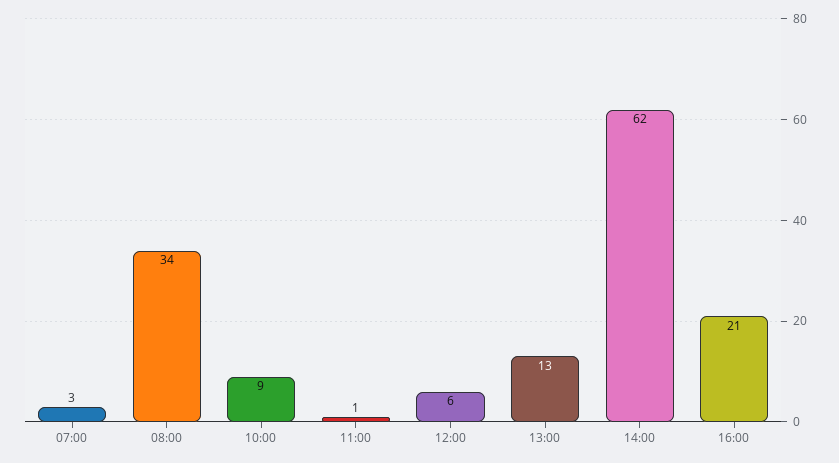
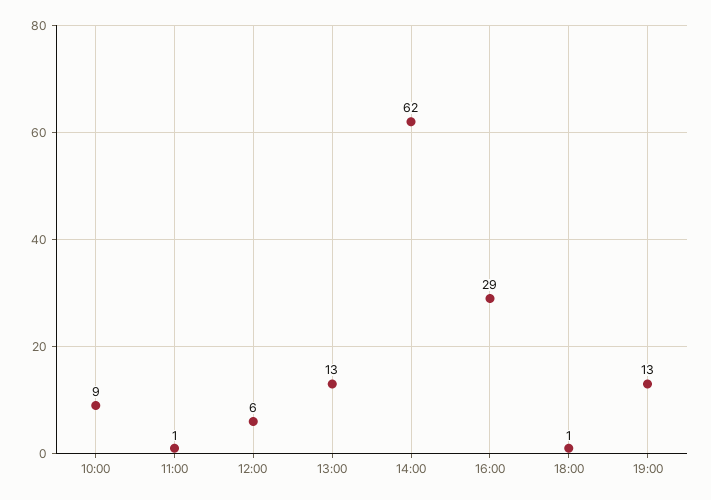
07:00: 3 -> none
08:00: 34 -> none
16:00: 21 -> 29
18:00: none -> 1
19:00: none -> 13

